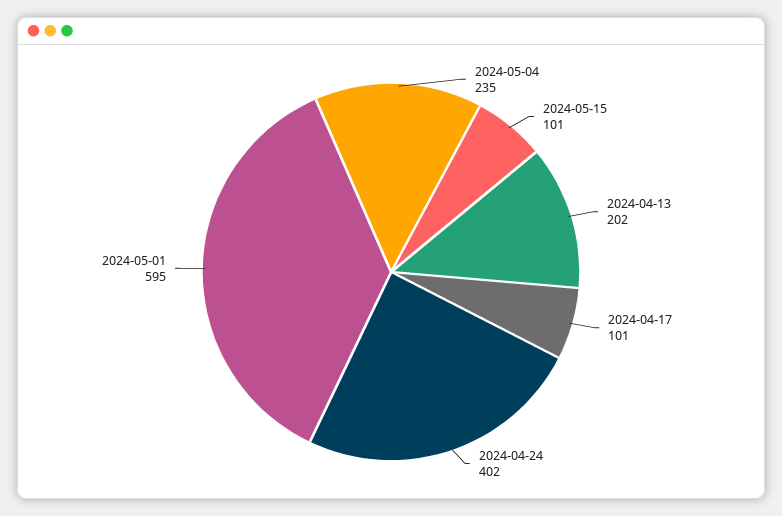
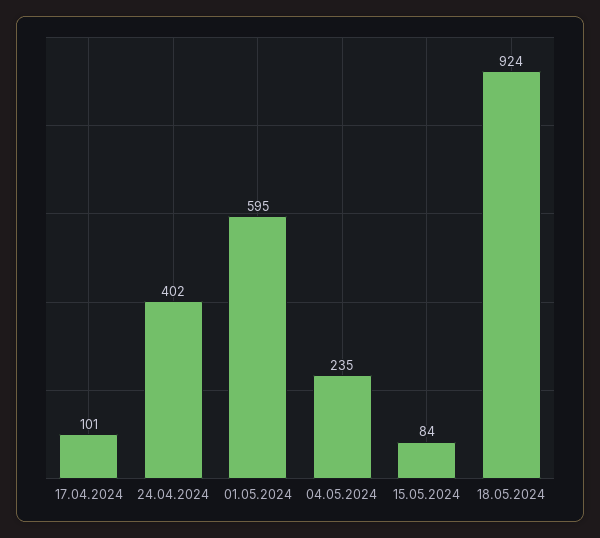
2024-05-15: 101 -> 84
2024-04-13: 202 -> none
18.05.2024: none -> 924

